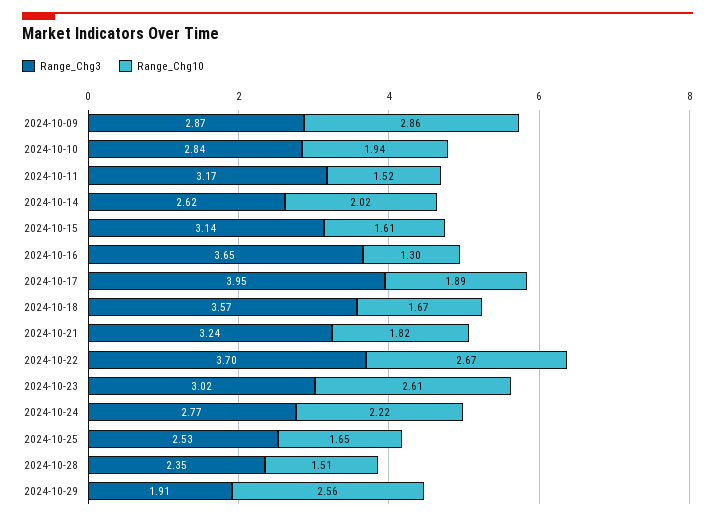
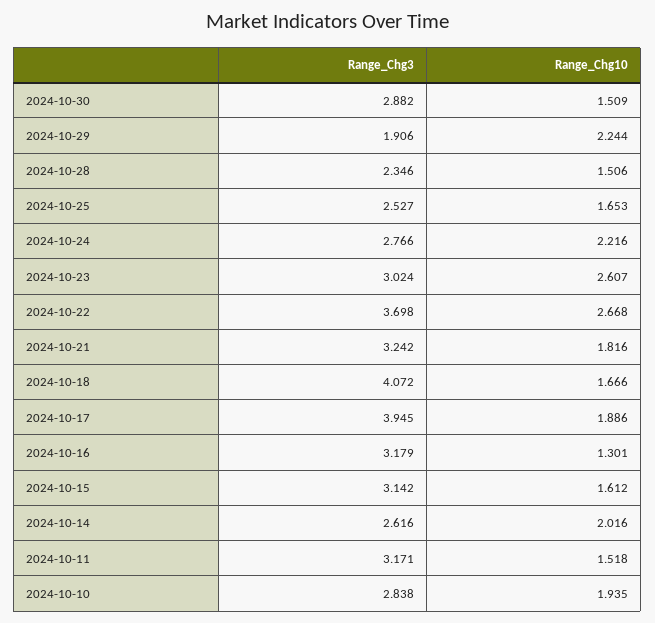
Range_Chg3, 2024-10-09: 2.87 -> none
Range_Chg10, 2024-10-09: 2.86 -> none
Range_Chg3, 2024-10-16: 3.65 -> 3.179
Range_Chg3, 2024-10-18: 3.57 -> 4.072
Range_Chg10, 2024-10-29: 2.56 -> 2.244
Range_Chg3, 2024-10-30: none -> 2.882
Range_Chg10, 2024-10-30: none -> 1.509

